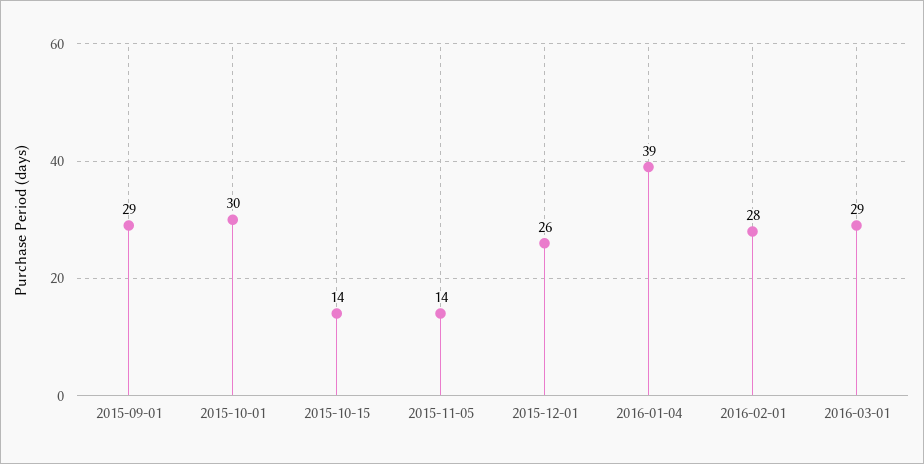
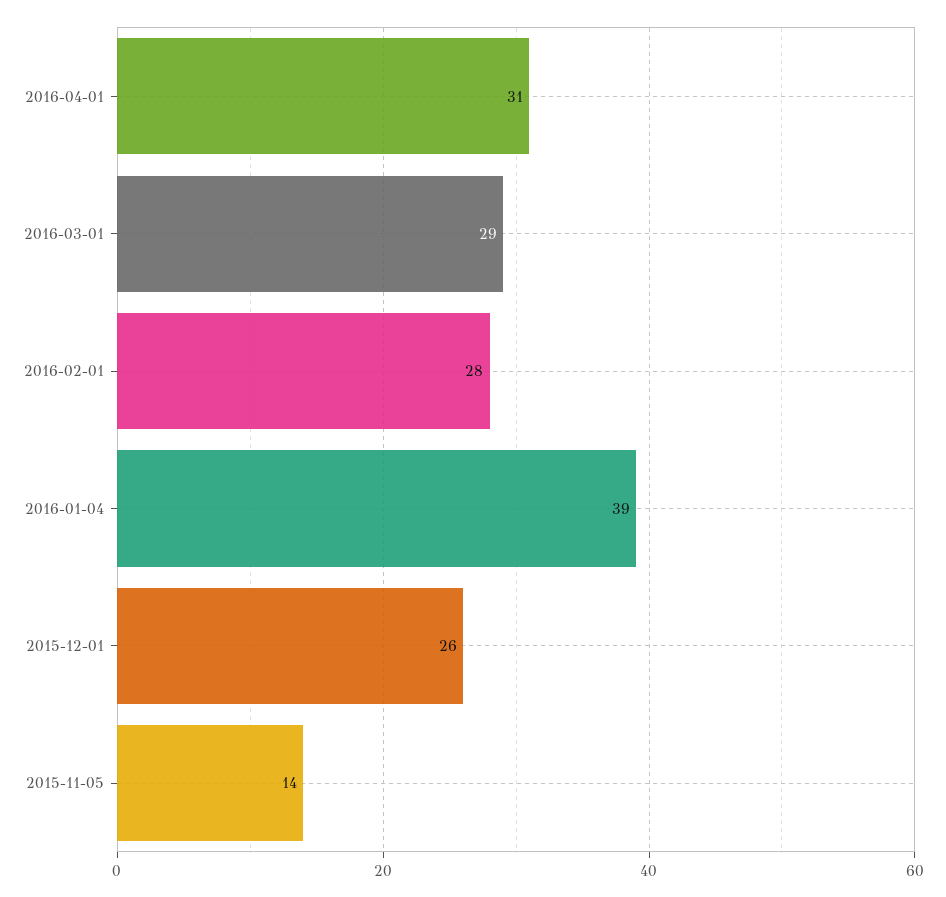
2015-09-01: 29 -> none
2015-10-01: 30 -> none
2015-10-15: 14 -> none
2016-04-01: none -> 31

